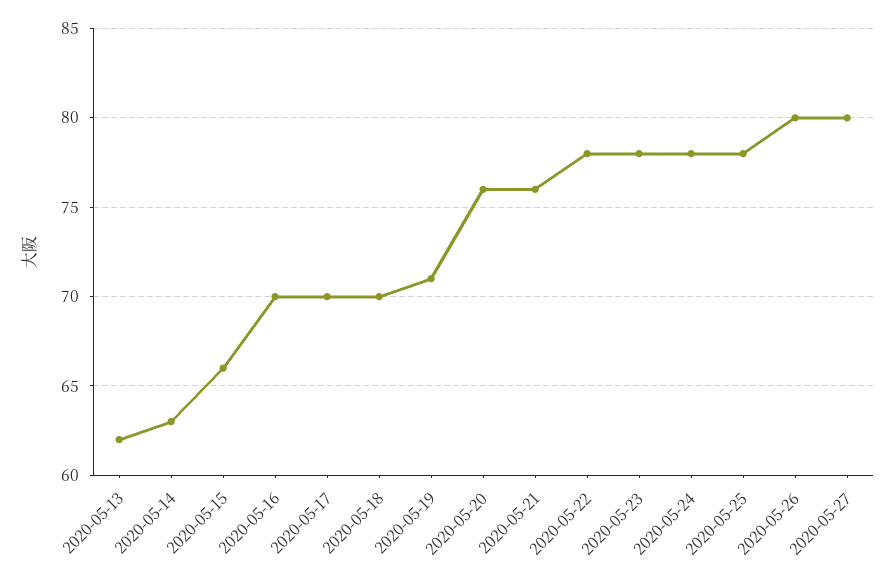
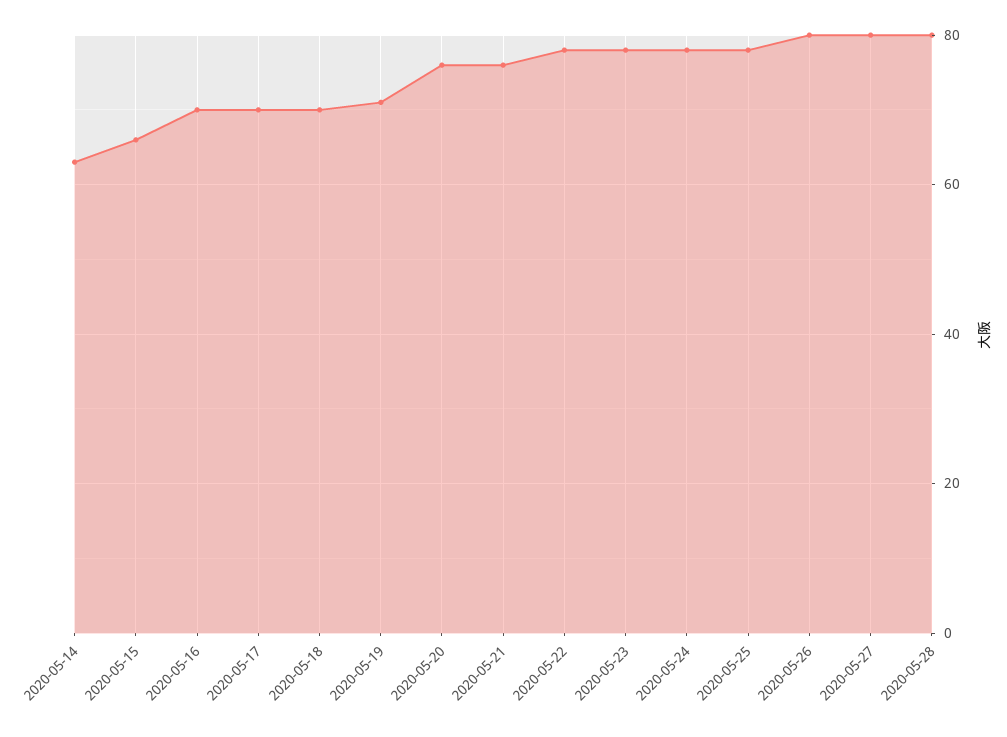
2020-05-13: 62 -> none
2020-05-28: none -> 80

